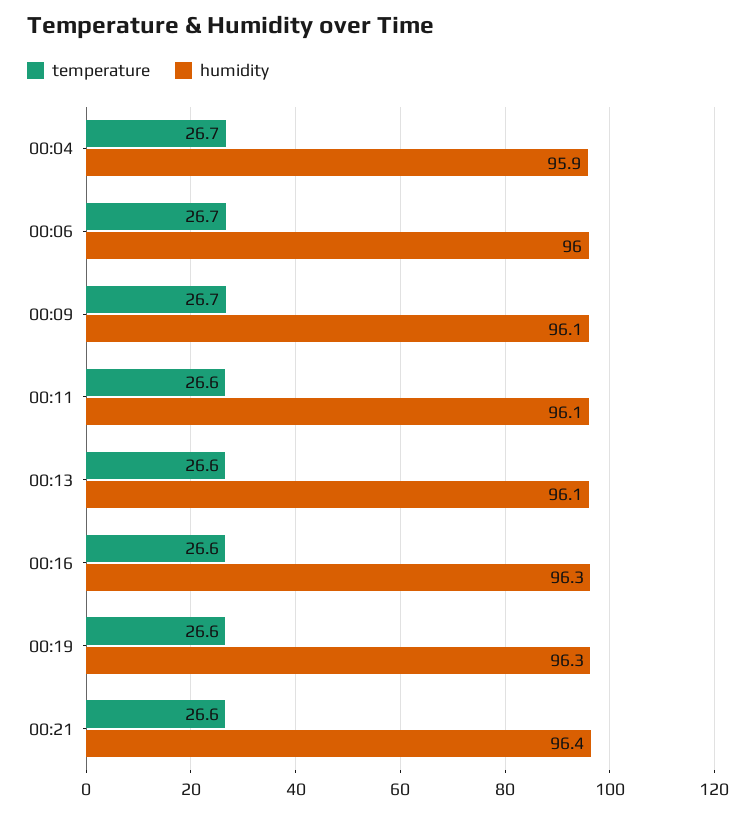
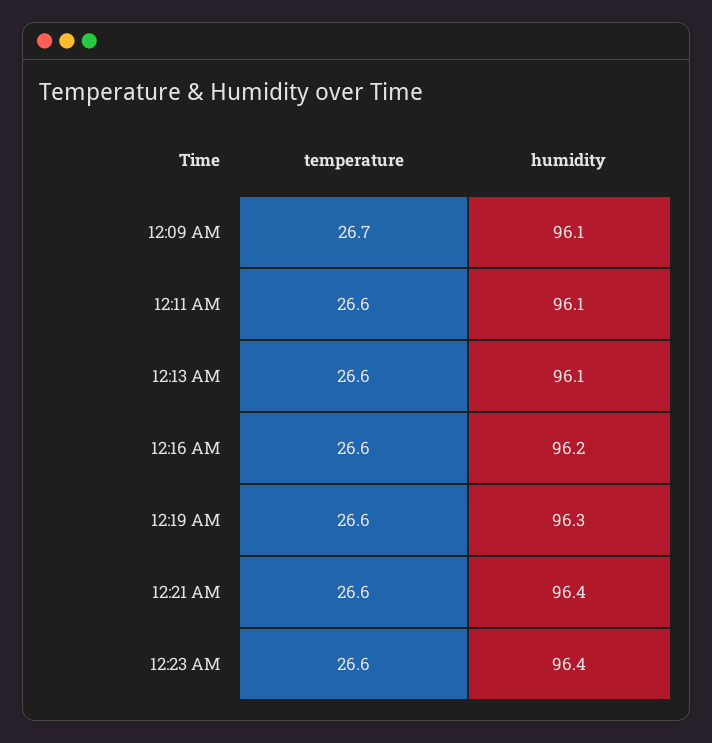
temperature, 00:04: 26.7 -> none
humidity, 00:04: 95.9 -> none
temperature, 00:06: 26.7 -> none
humidity, 00:06: 96 -> none
humidity, 00:16: 96.3 -> 96.2
temperature, 12:23 AM: none -> 26.6
humidity, 12:23 AM: none -> 96.4

